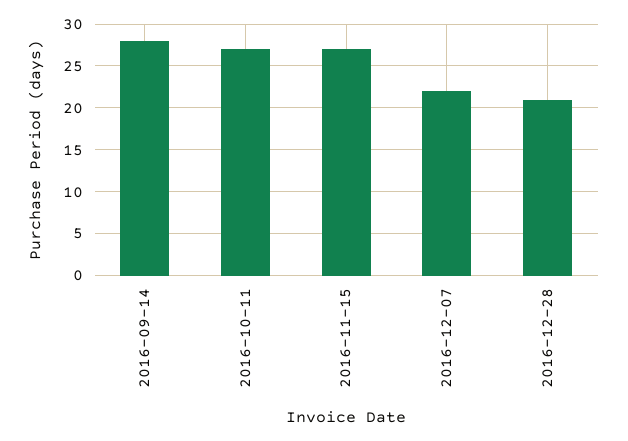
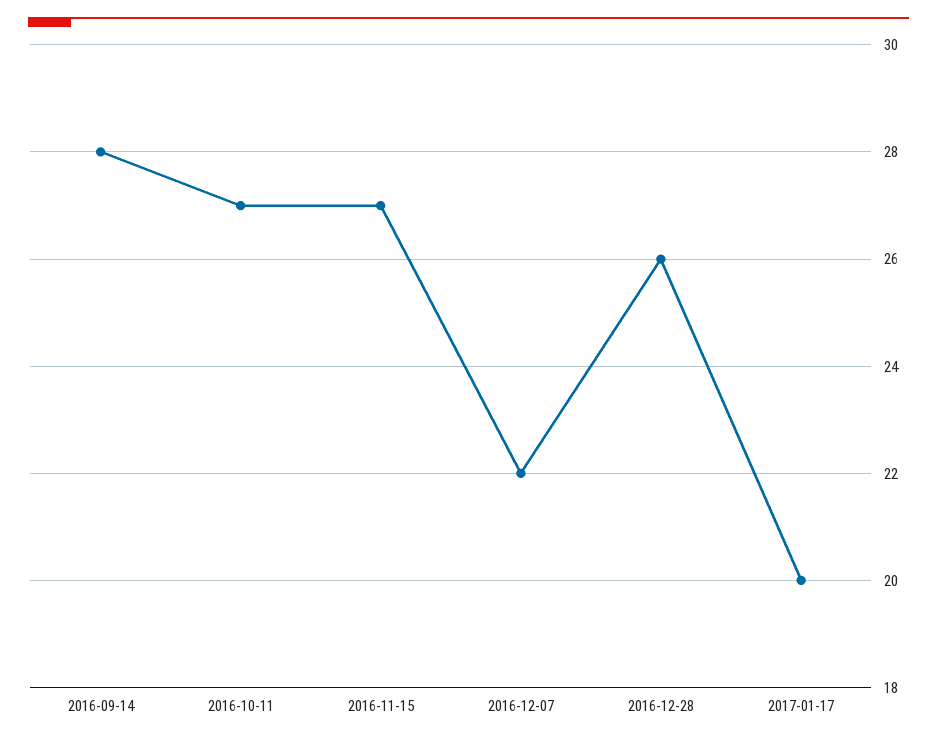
2016-12-28: 21 -> 26
2017-01-17: none -> 20

